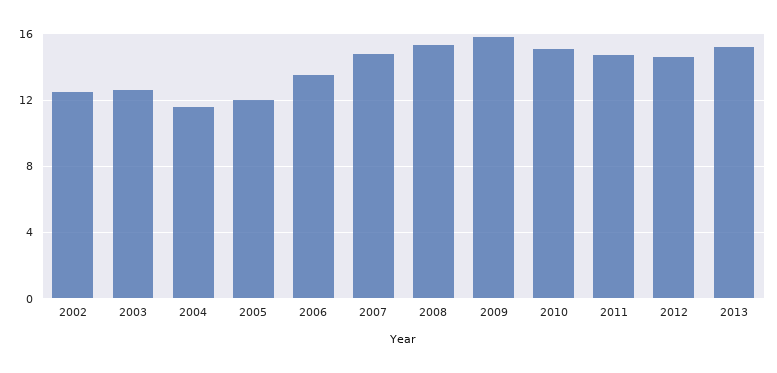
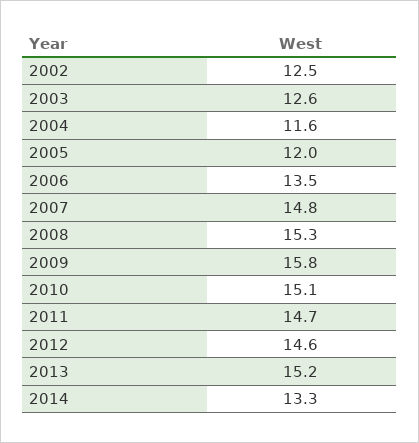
2014: none -> 13.3

